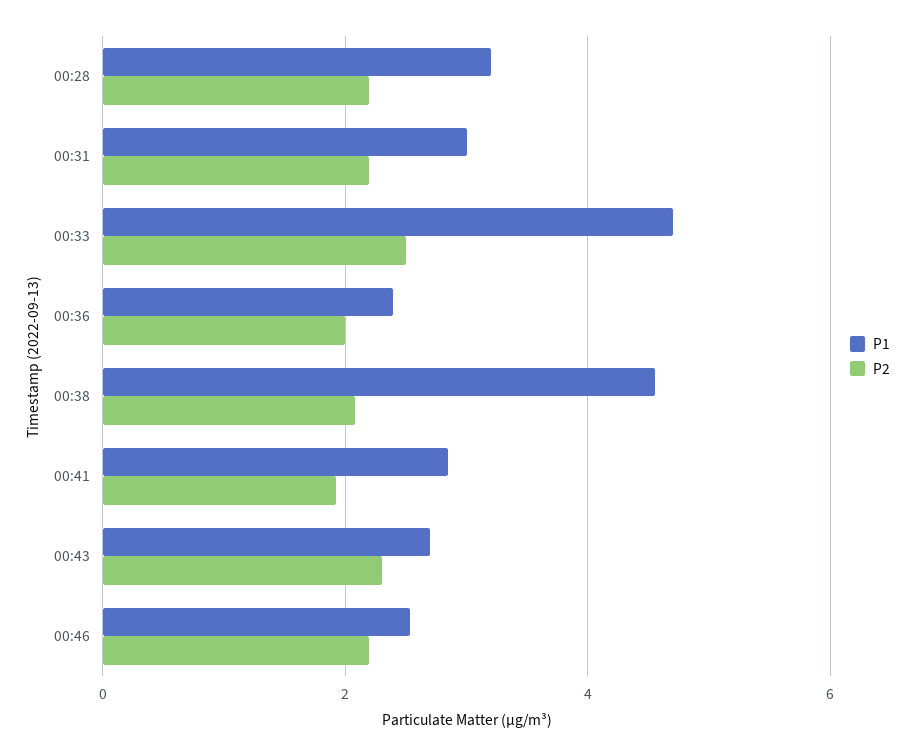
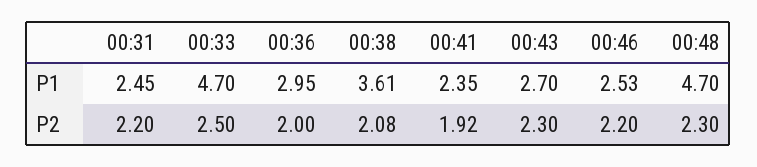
P1, 00:28: 3.2 -> none
P2, 00:28: 2.2 -> none
P1, 00:31: 3 -> 2.45
P1, 00:36: 2.4 -> 2.95
P1, 00:38: 4.6 -> 3.61
P1, 00:41: 2.8 -> 2.35
P1, 00:48: none -> 4.7
P2, 00:48: none -> 2.3

